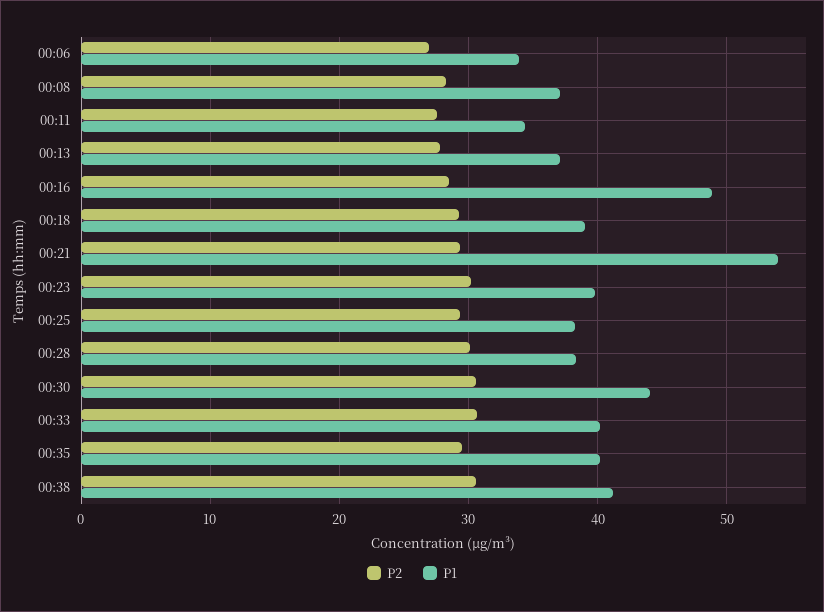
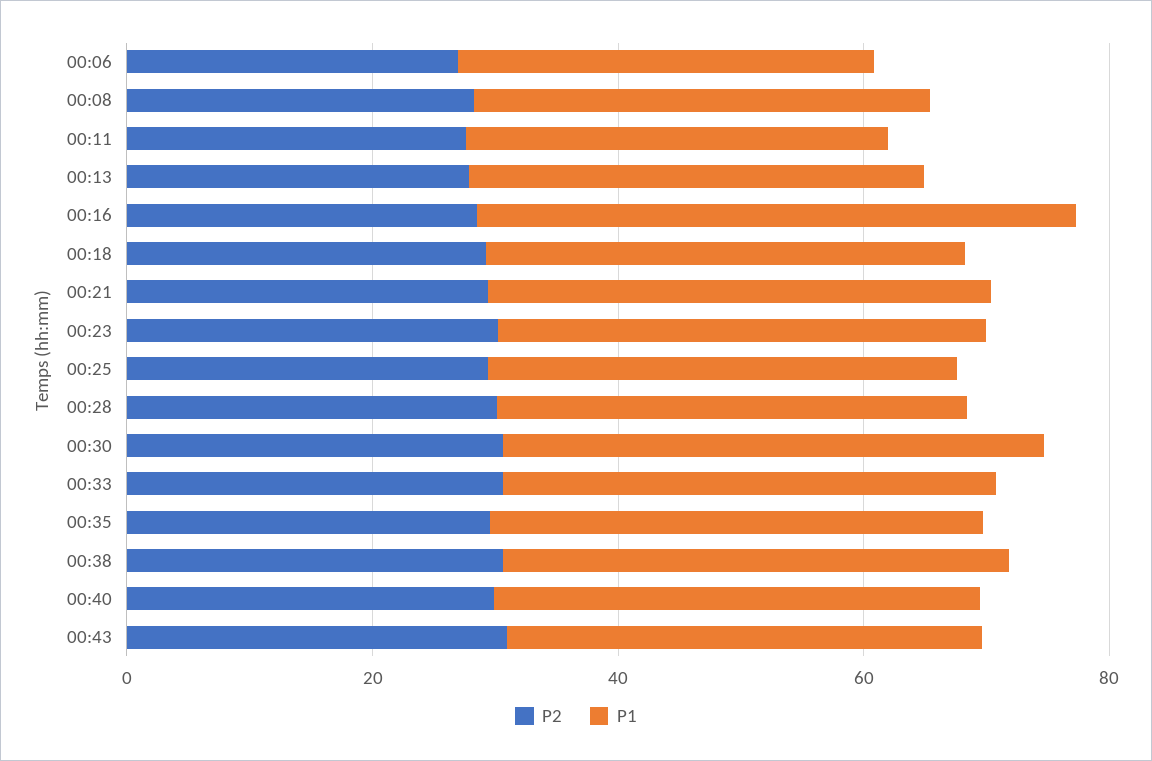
P1, 00:21: 54 -> 40
P2, 00:40: none -> 30
P1, 00:40: none -> 40
P2, 00:43: none -> 30
P1, 00:43: none -> 40

